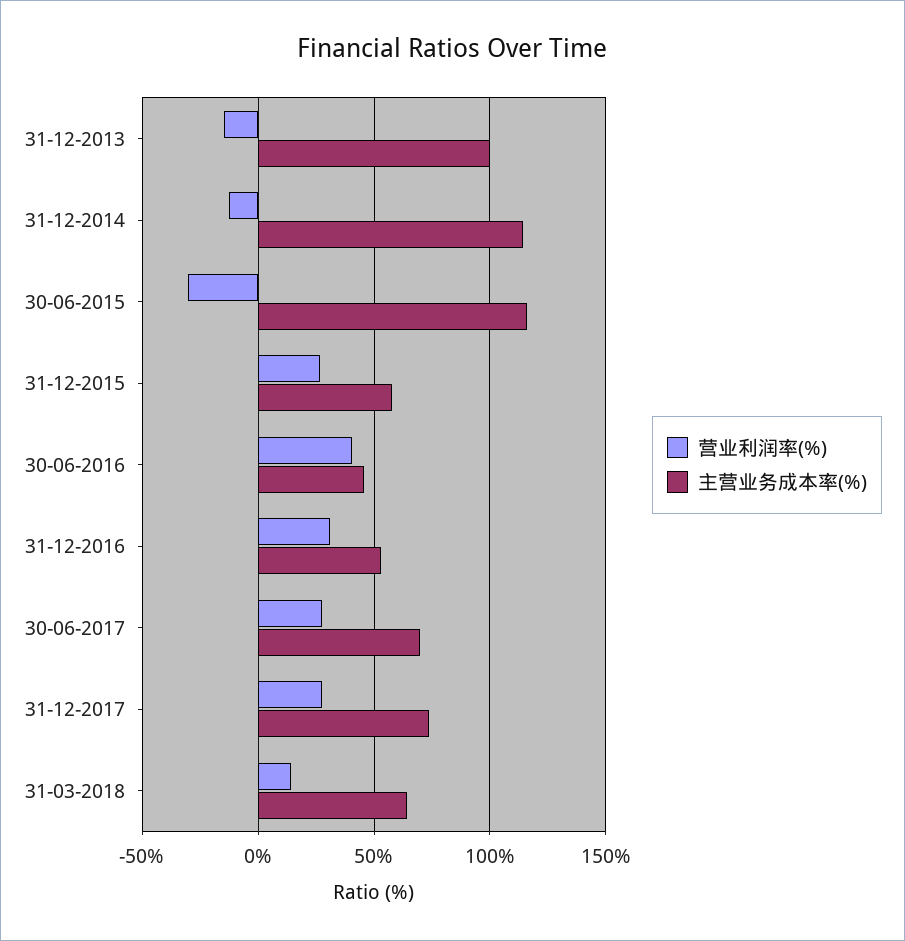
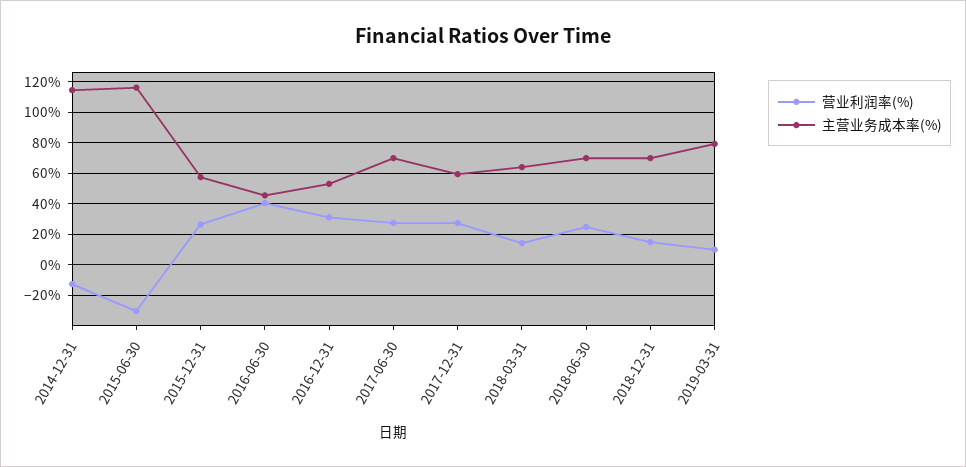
营业利润率(%), 31-12-2013: -15 -> none
主营业务成本率(%), 31-12-2013: 100 -> none
主营业务成本率(%), 31-12-2017: 75 -> 60
营业利润率(%), 2018-06-30: none -> 25
主营业务成本率(%), 2018-06-30: none -> 70
营业利润率(%), 2018-12-31: none -> 15
主营业务成本率(%), 2018-12-31: none -> 70
营业利润率(%), 2019-03-31: none -> 10
主营业务成本率(%), 2019-03-31: none -> 80

